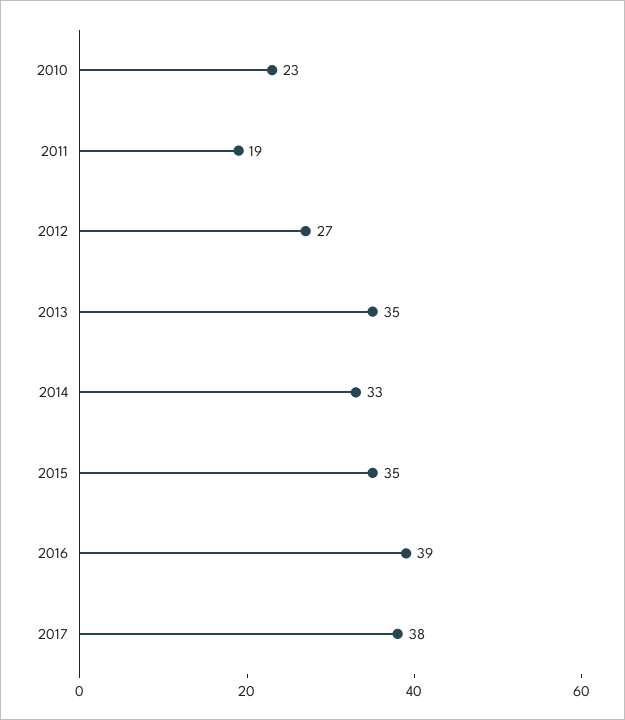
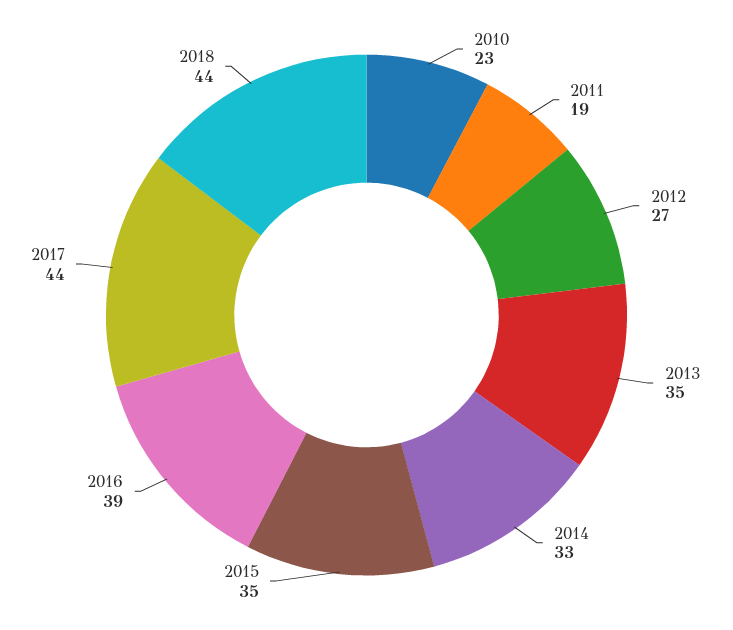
2017: 38 -> 44
2018: none -> 44

